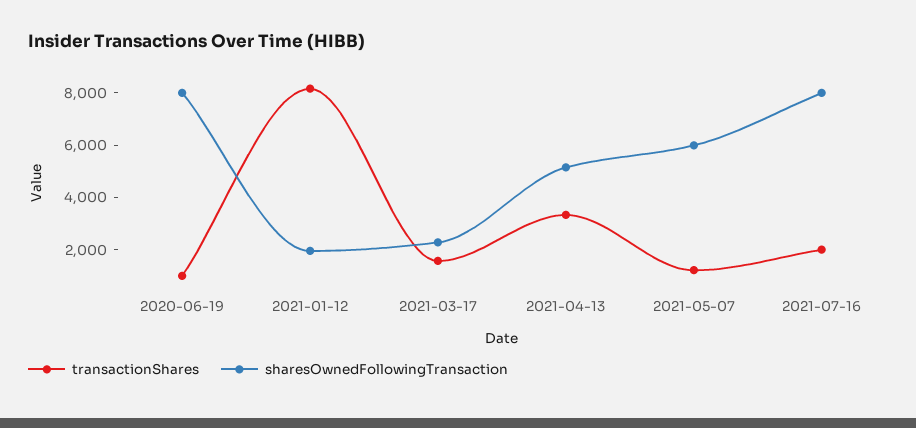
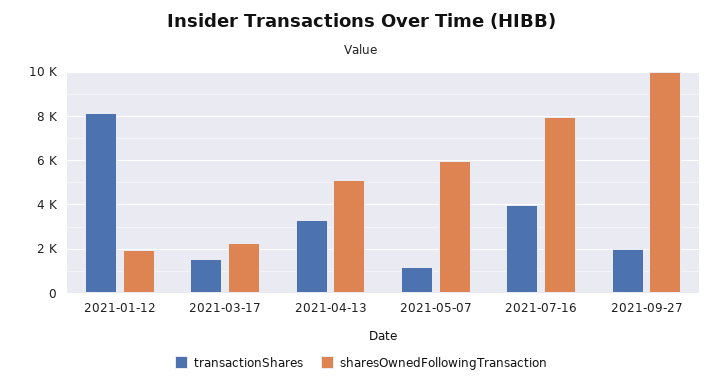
transactionShares, 2020-06-19: 1000 -> none
sharesOwnedFollowingTransaction, 2020-06-19: 8000 -> none
transactionShares, 2021-07-16: 2000 -> 4000
transactionShares, 2021-09-27: none -> 2000
sharesOwnedFollowingTransaction, 2021-09-27: none -> 10000

